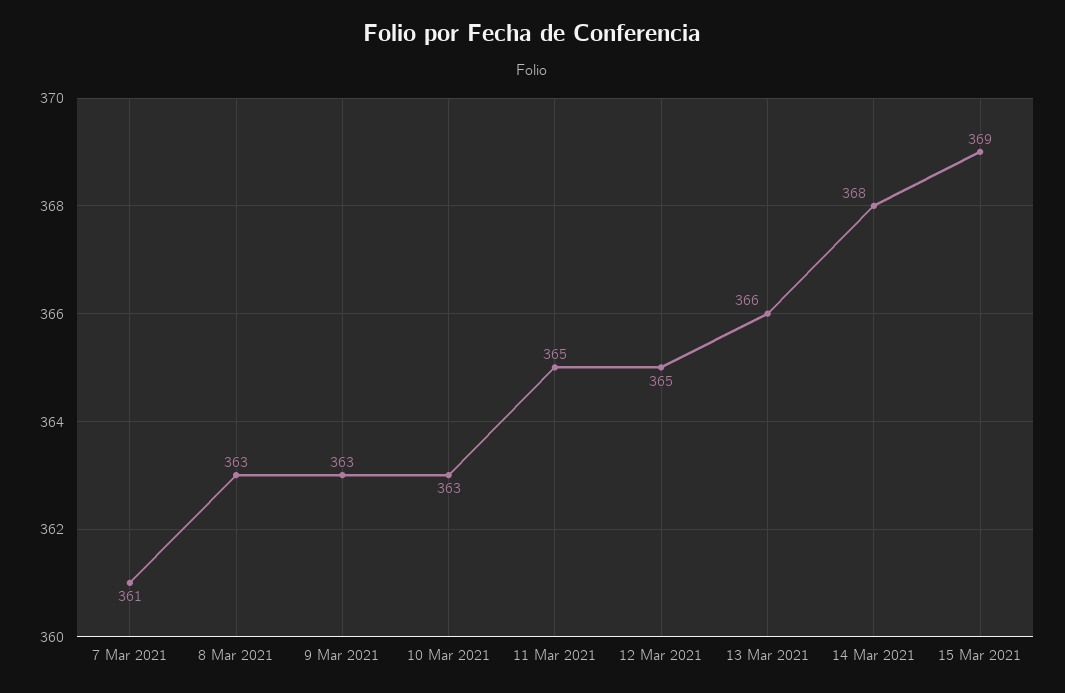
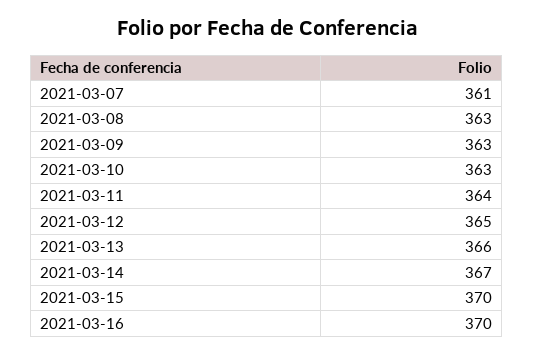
11 Mar 2021: 365 -> 364
14 Mar 2021: 368 -> 367
15 Mar 2021: 369 -> 370
2021-03-16: none -> 370

